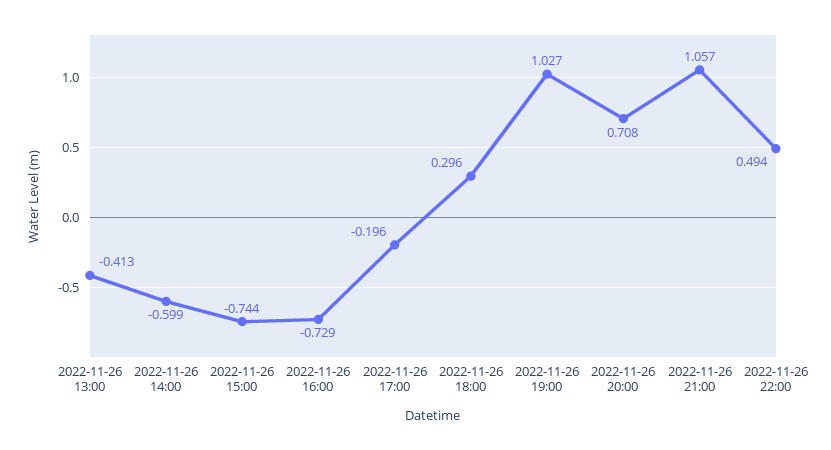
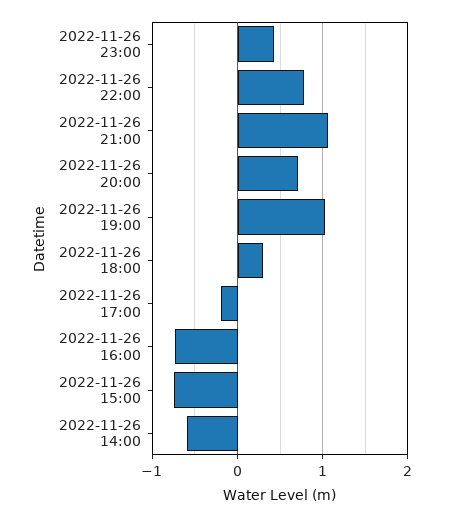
2022-11-26 13:00: -0.413 -> none
2022-11-26 22:00: 0.494 -> 0.8
2022-11-26 23:00: none -> 0.4

